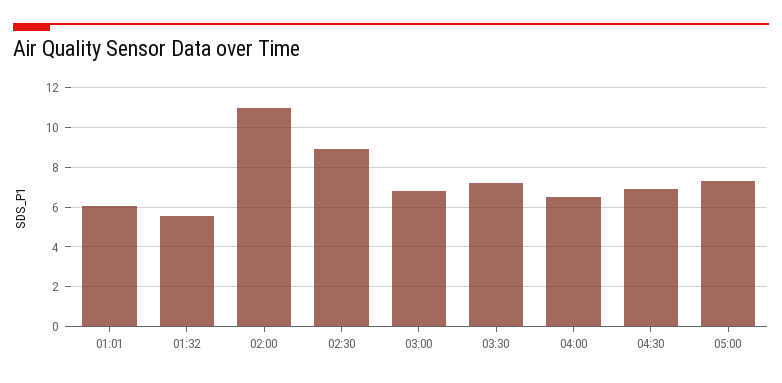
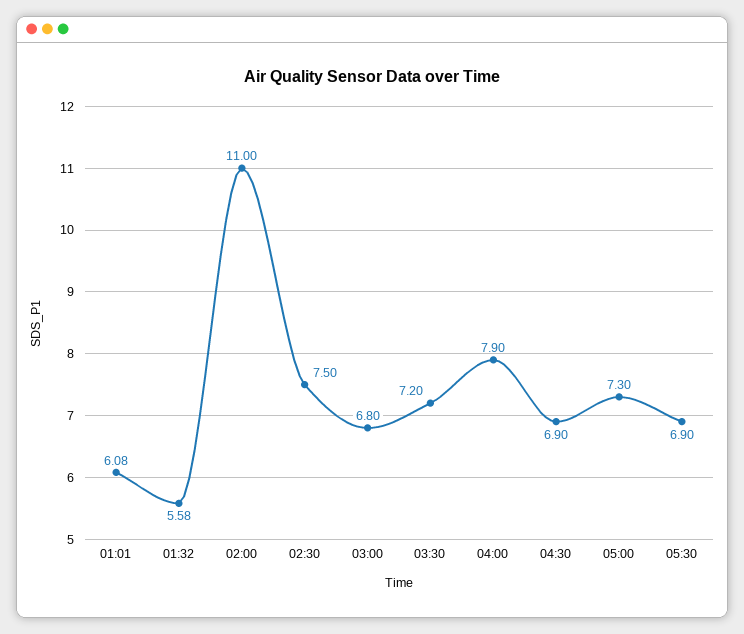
02:30: 9 -> 7.5
04:00: 6.5 -> 7.9
05:30: none -> 6.9

